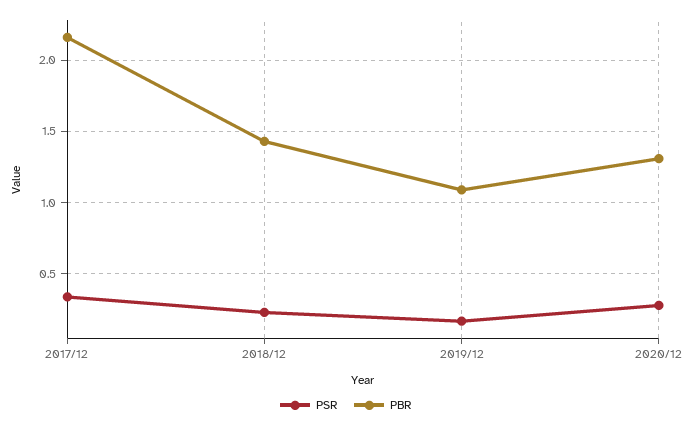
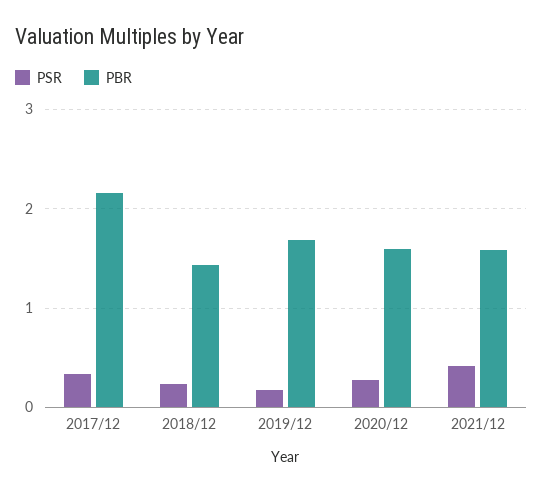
PBR, 2019/12: 1.1 -> 1.7
PBR, 2020/12: 1.3 -> 1.6
PSR, 2021/12: none -> 0.4
PBR, 2021/12: none -> 1.6

